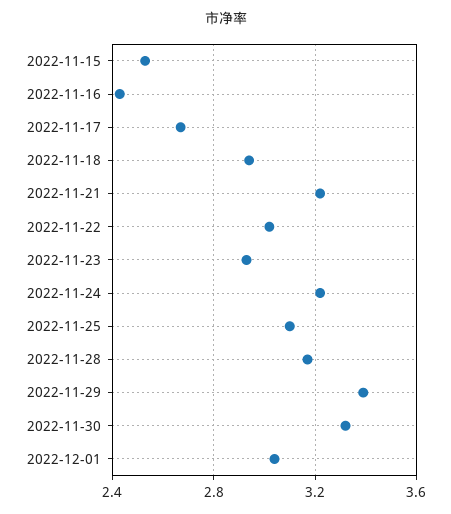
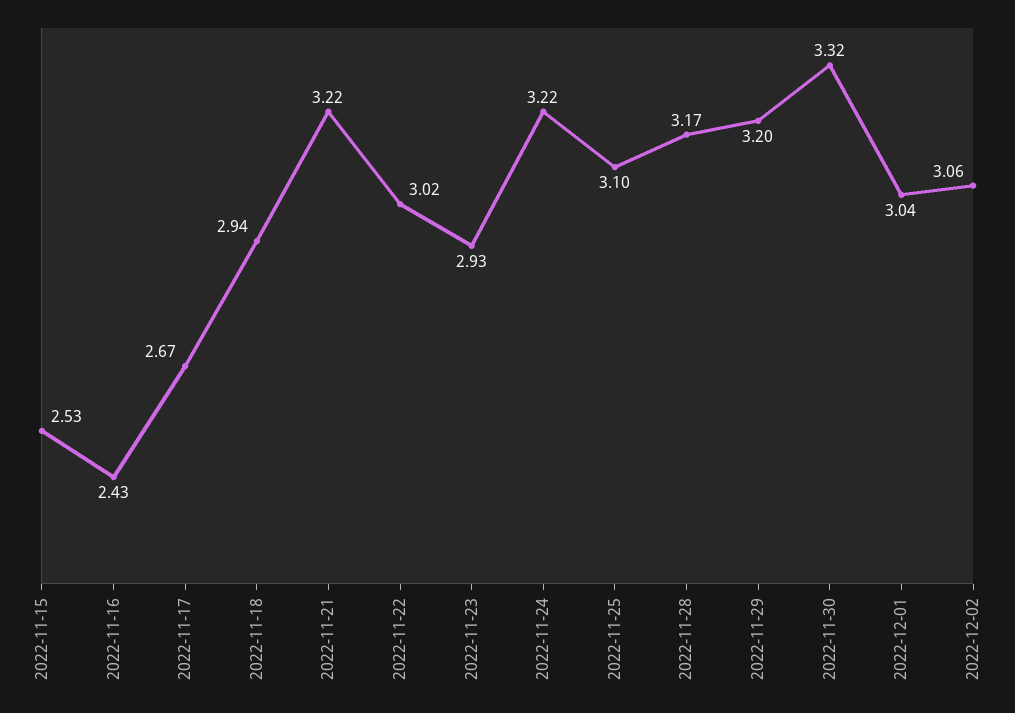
2022-11-29: 3.4 -> 3.2
2022-12-02: none -> 3.06

